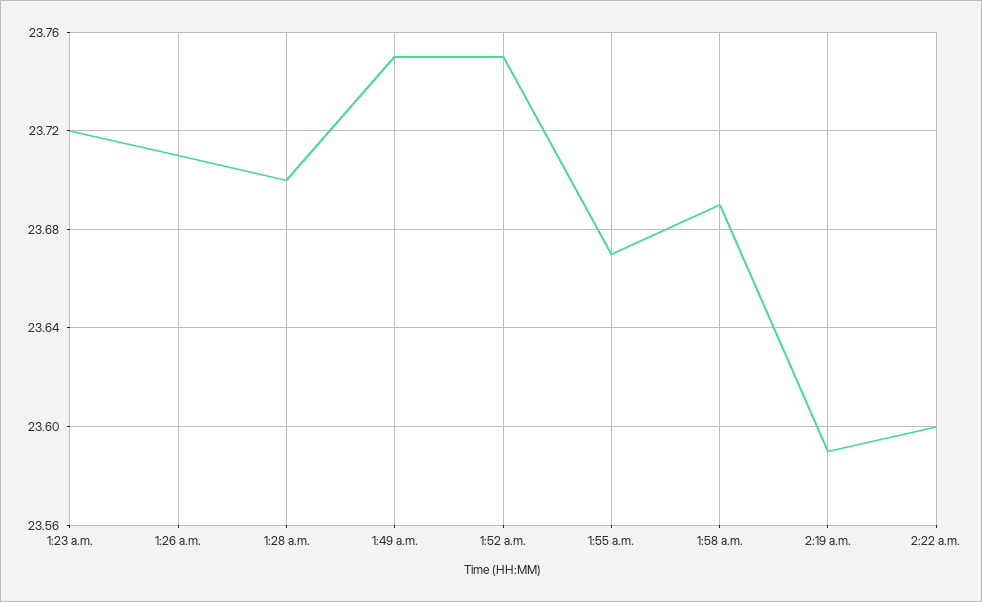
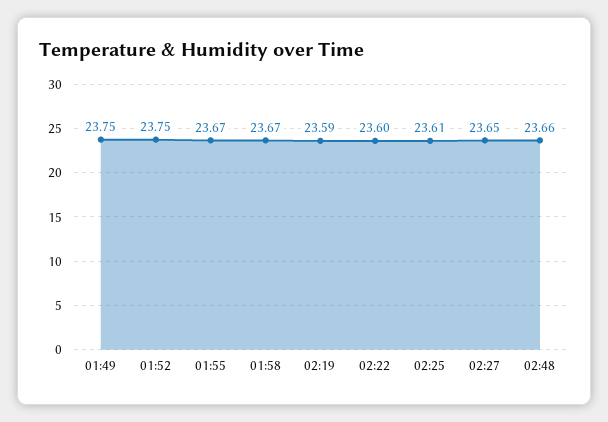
1:23 a.m.: 23.72 -> none
1:26 a.m.: 23.71 -> none
1:28 a.m.: 23.7 -> none
1:58 a.m.: 23.69 -> 23.67
02:25: none -> 23.61
02:27: none -> 23.65
02:48: none -> 23.66

